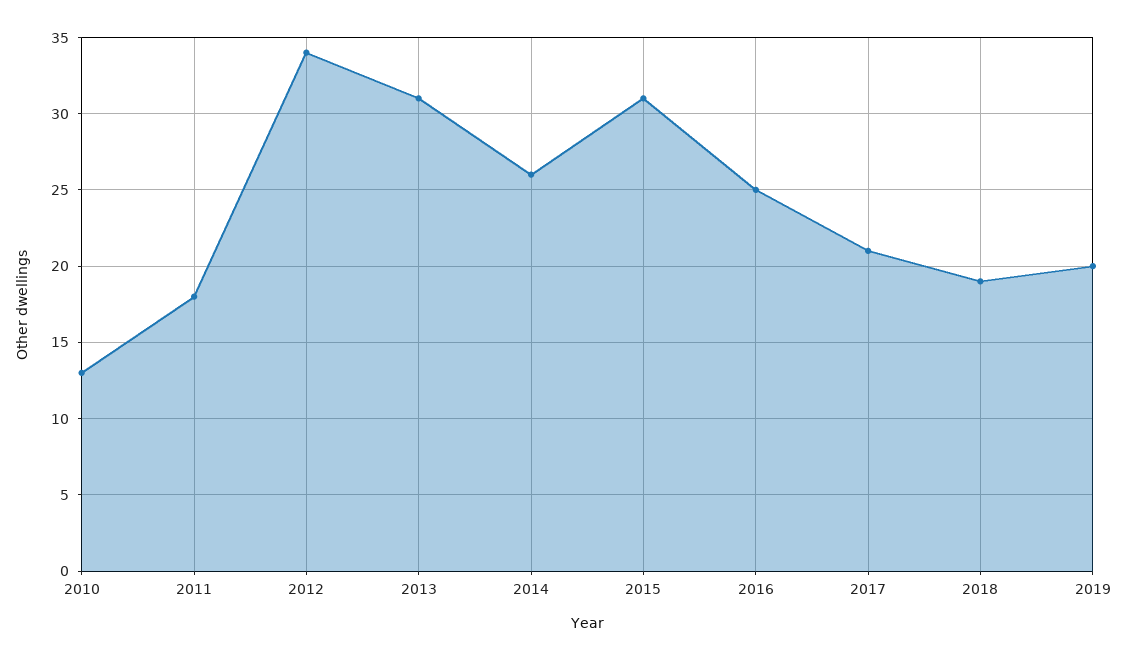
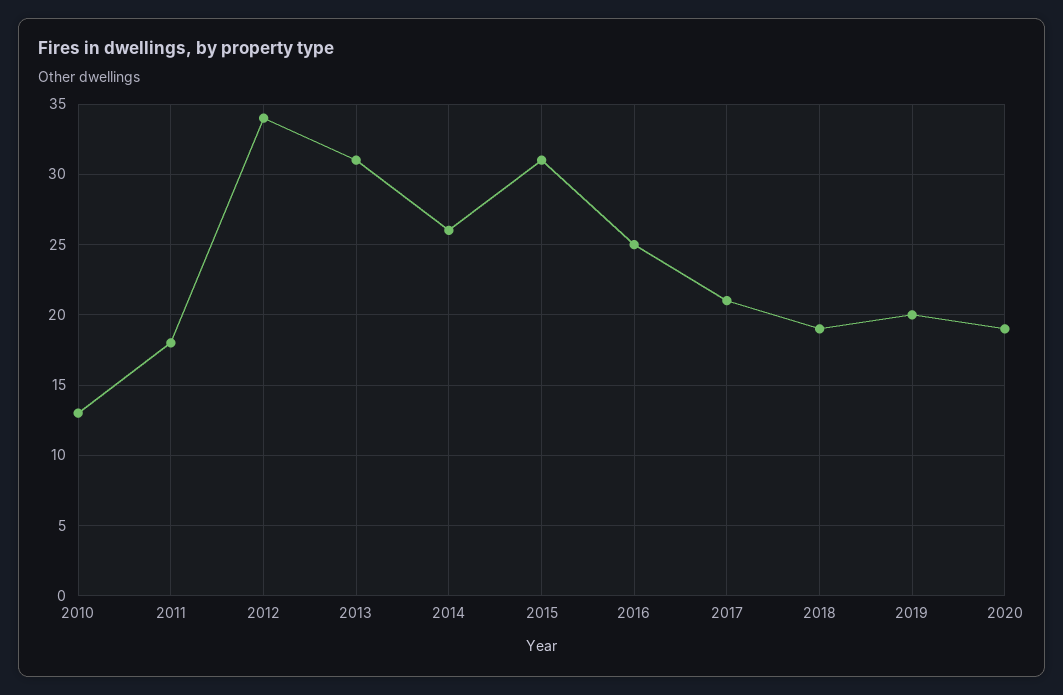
2020: none -> 19

